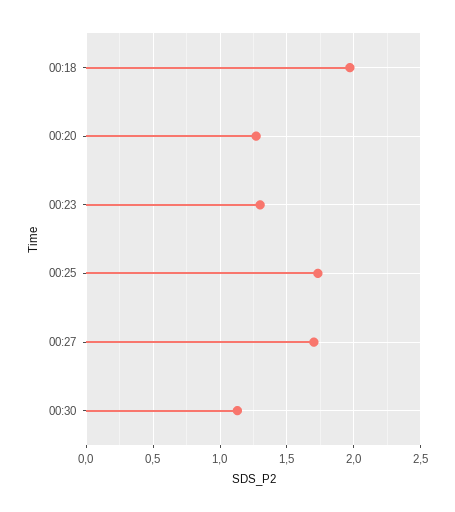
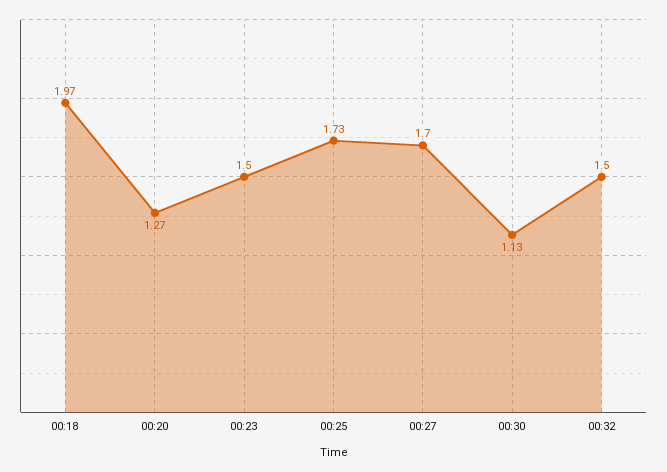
00:23: 1.3 -> 1.5
00:32: none -> 1.5

